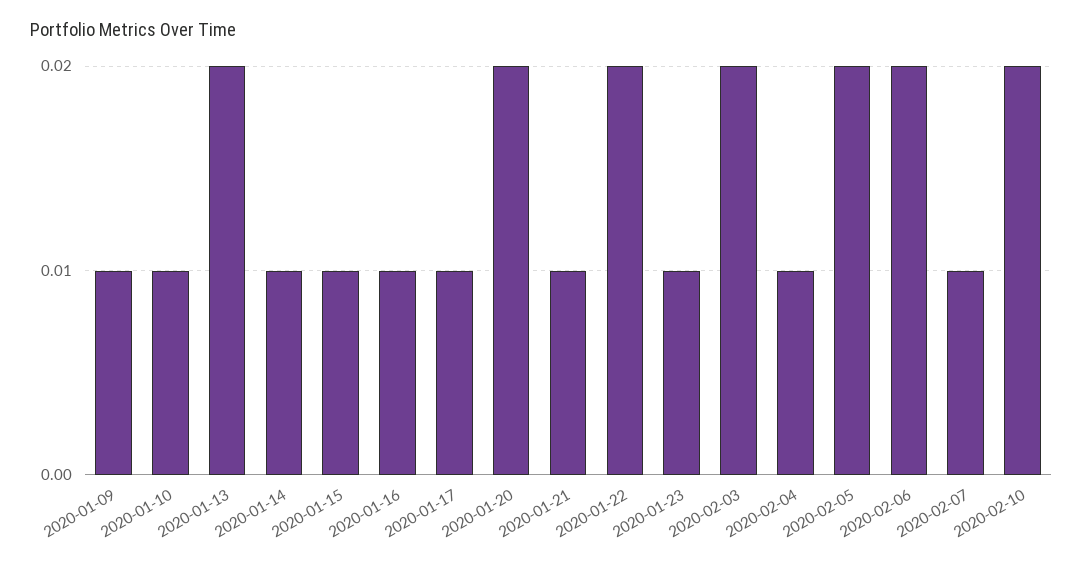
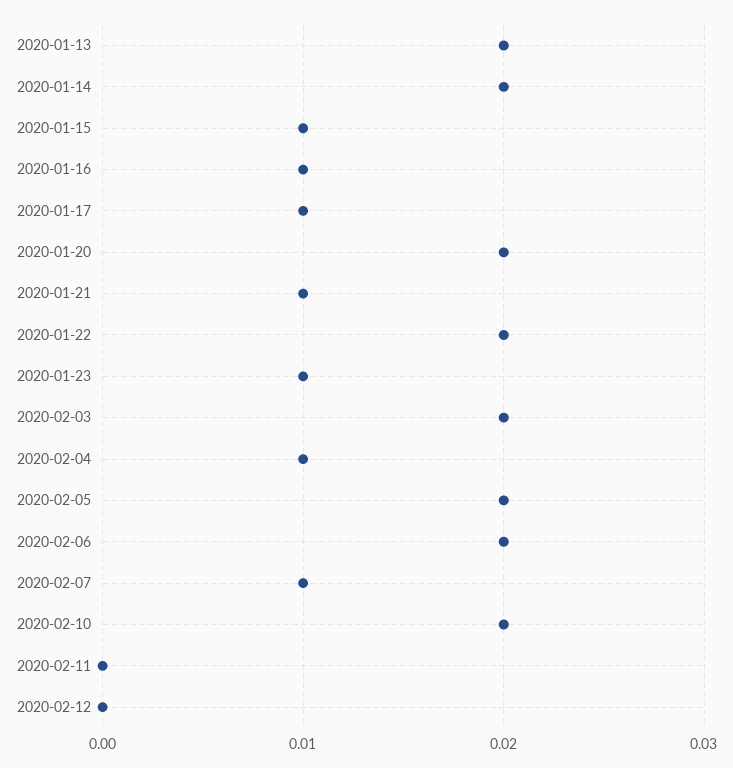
2020-01-09: 0.01 -> none
2020-01-10: 0.01 -> none
2020-01-14: 0.01 -> 0.02
2020-02-11: none -> 0
2020-02-12: none -> 0

